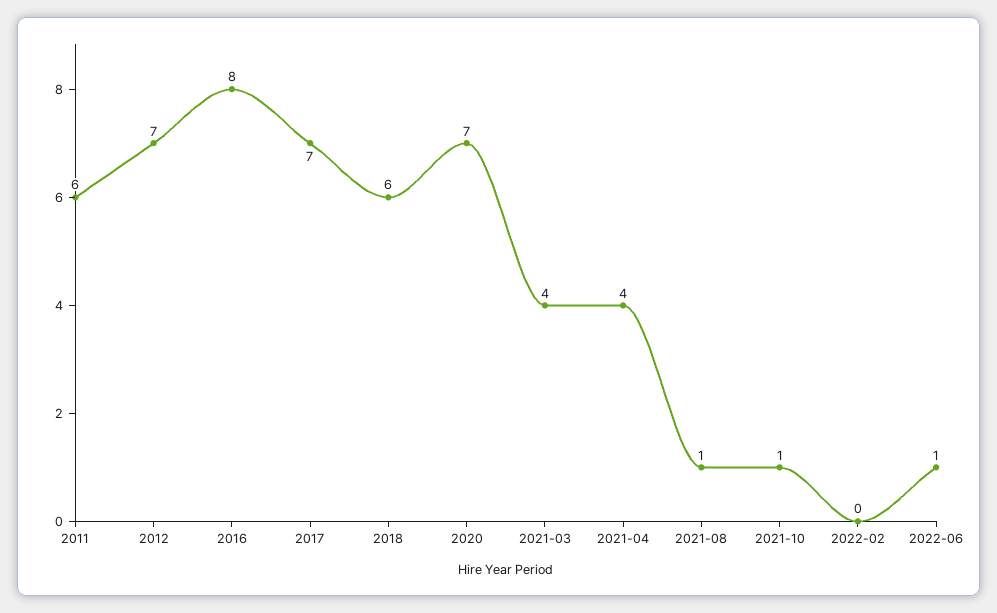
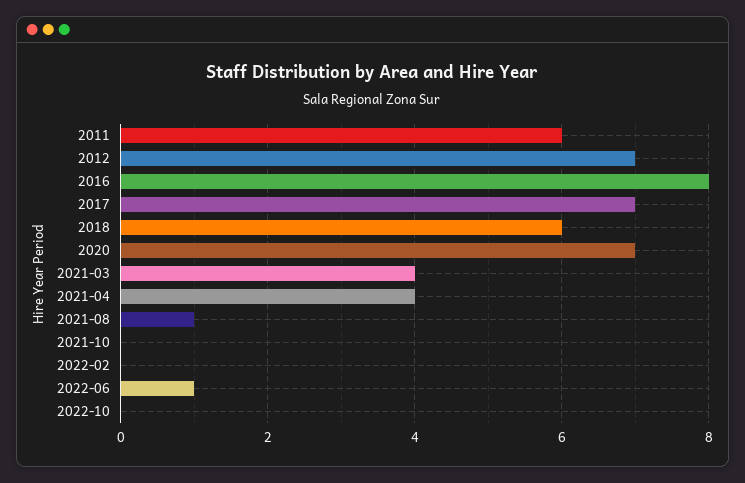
2021-10: 1 -> 0
2022-10: none -> 0

